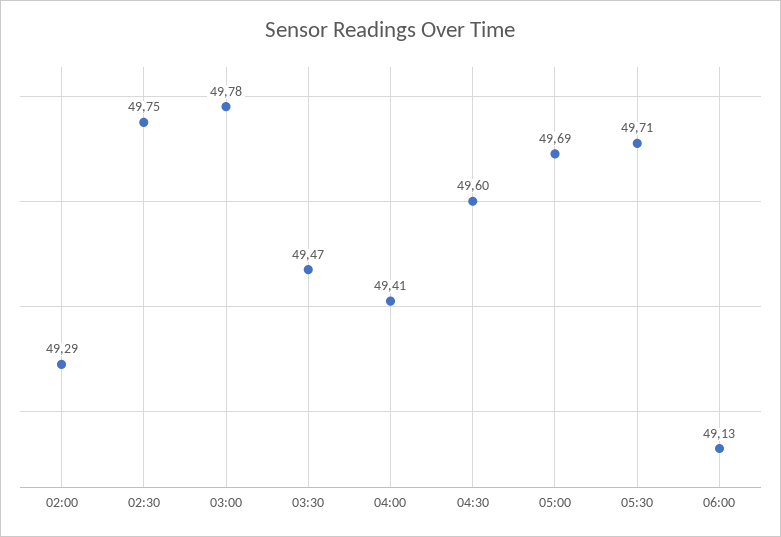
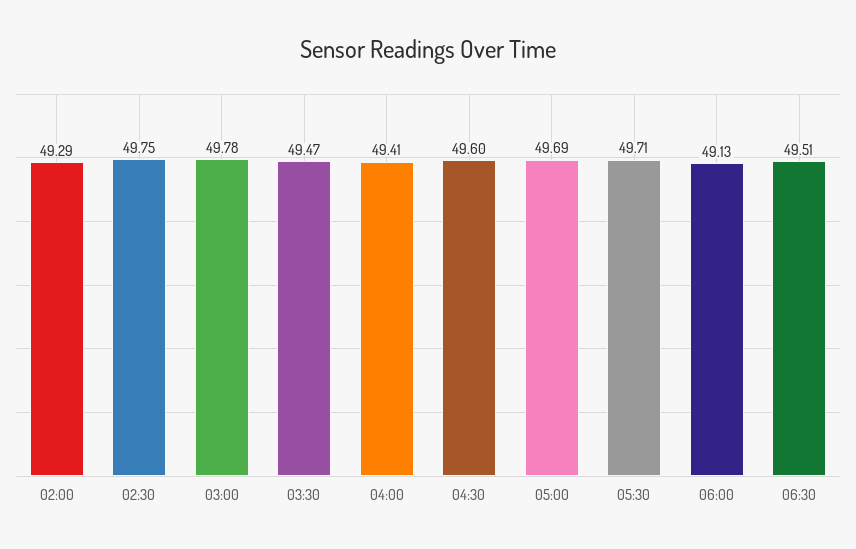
06:30: none -> 49.51

